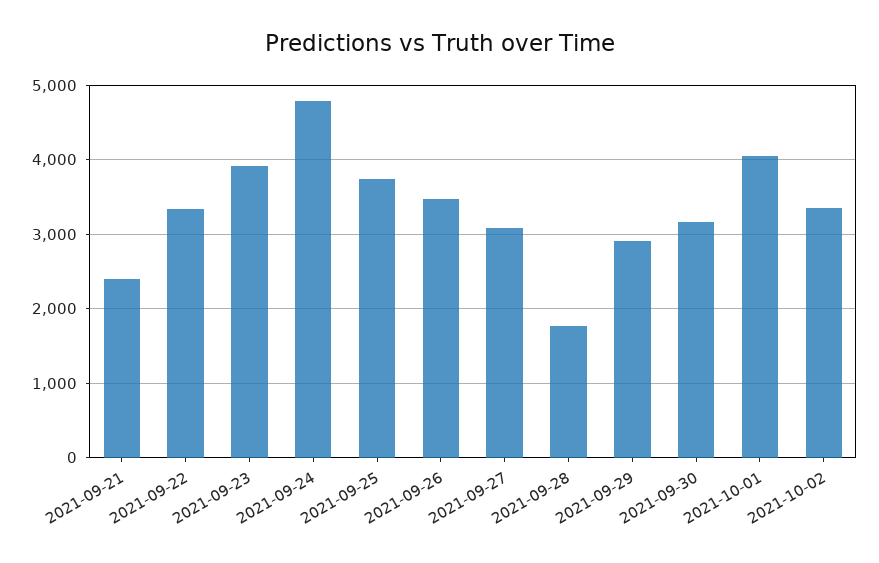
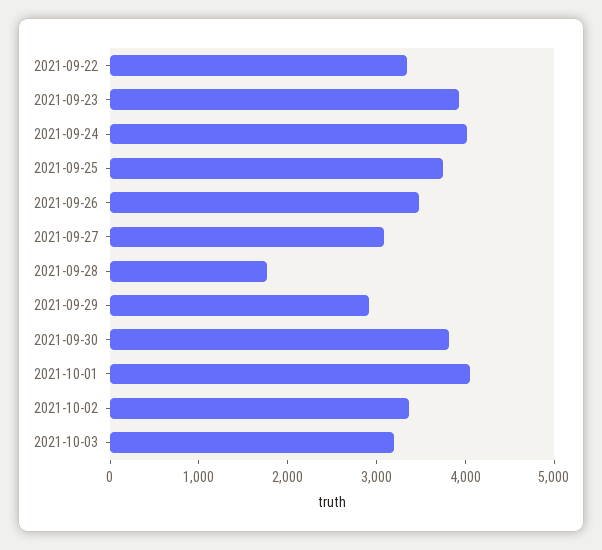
2021-09-21: 2400 -> none
2021-09-24: 4800 -> 4000
2021-09-30: 3200 -> 3800
2021-10-03: none -> 3200

